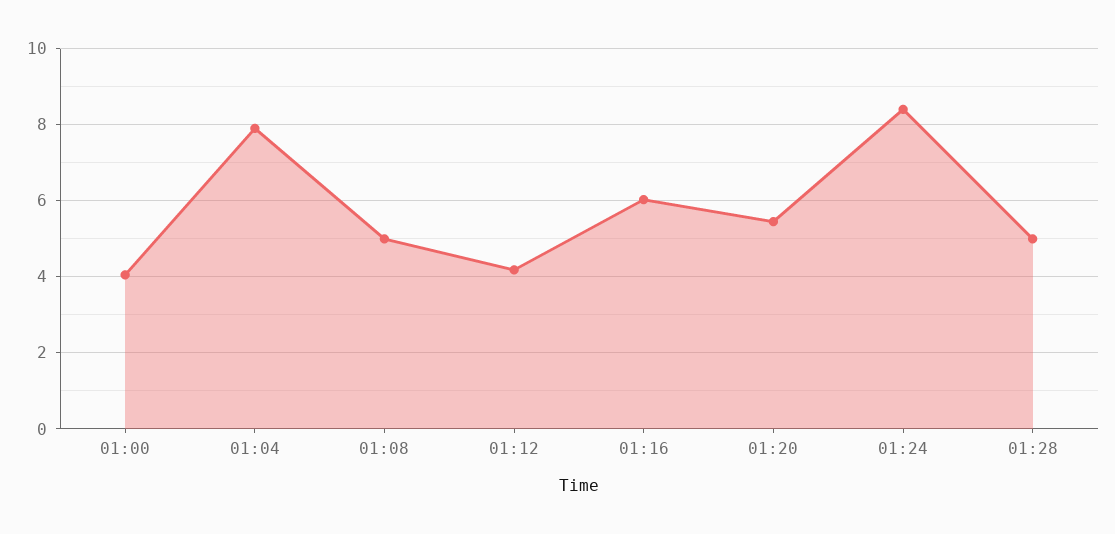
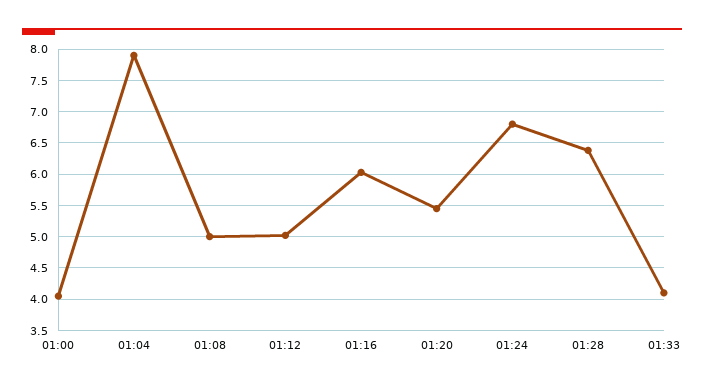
01:12: 4.2 -> 5
01:24: 8.4 -> 6.8
01:28: 5 -> 6.4
01:33: none -> 4.1

